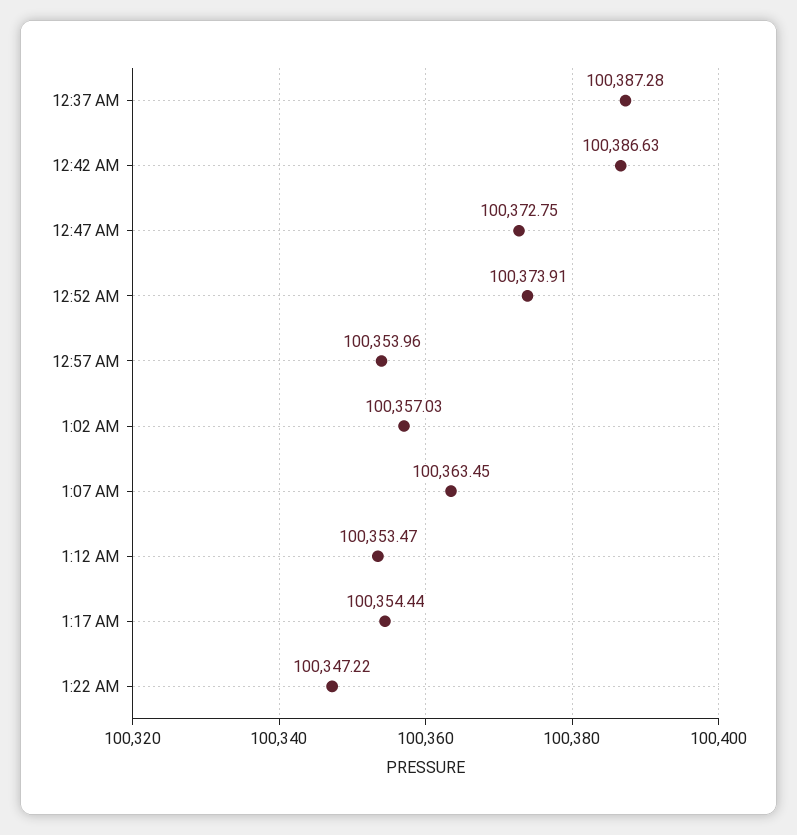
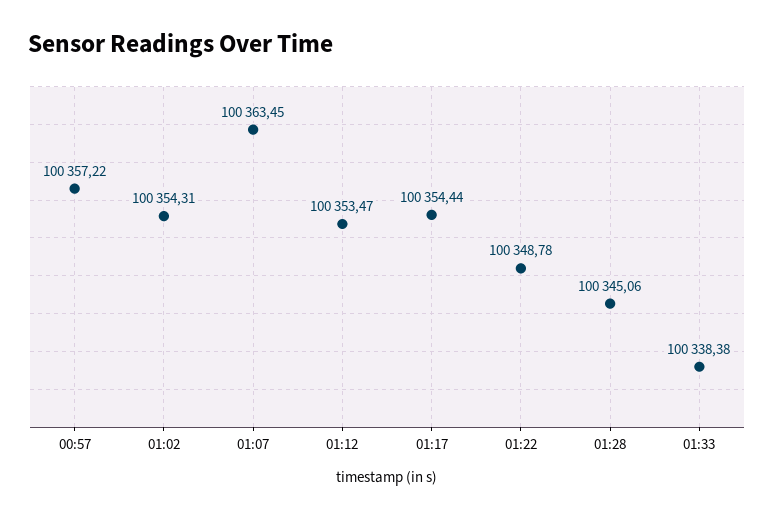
12:37 AM: 100387.28 -> none
12:42 AM: 100386.63 -> none
12:47 AM: 100372.75 -> none
12:52 AM: 100373.91 -> none
12:57 AM: 100353.96 -> 100357.22
1:02 AM: 100357.03 -> 100354.31
1:22 AM: 100347.22 -> 100348.78
01:28: none -> 100345.06
01:33: none -> 100338.38

